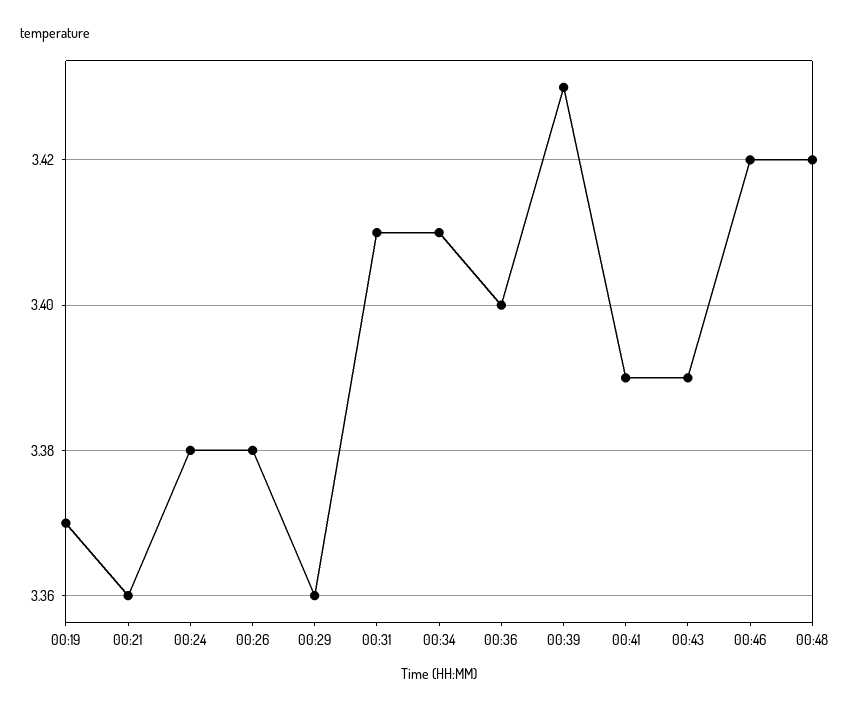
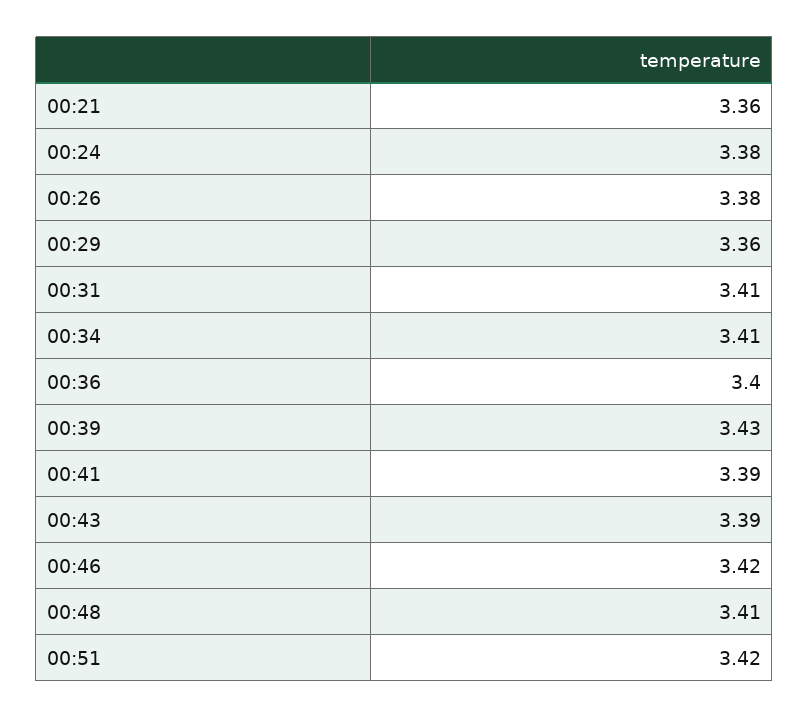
00:19: 3.37 -> none
00:48: 3.42 -> 3.41
00:51: none -> 3.42

